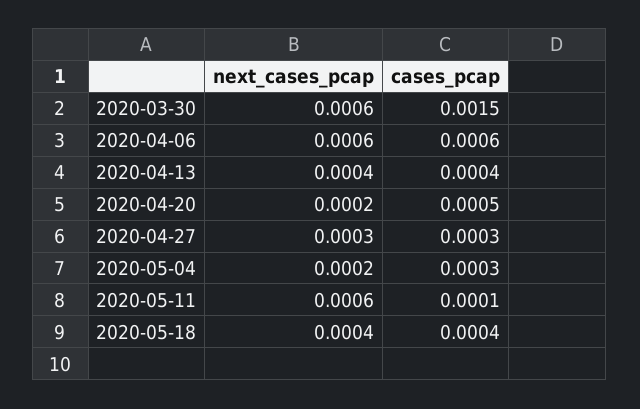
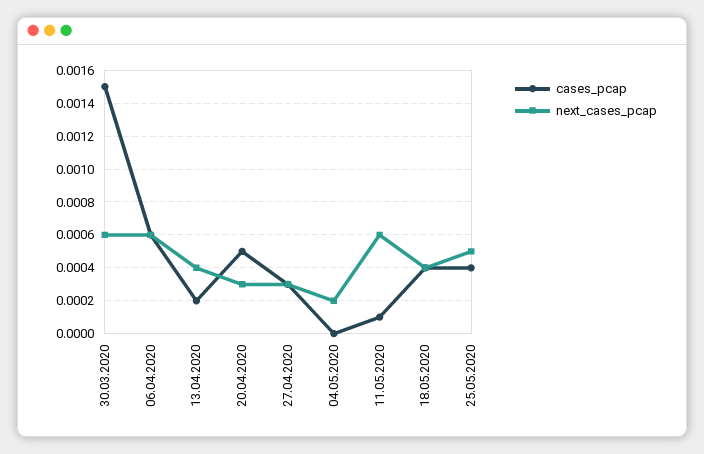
cases_pcap, 2020-04-13: 0.0004 -> 0.0002
next_cases_pcap, 2020-04-20: 0.0002 -> 0.0003
cases_pcap, 2020-05-04: 0.0003 -> 0
cases_pcap, 25.05.2020: none -> 0.0004
next_cases_pcap, 25.05.2020: none -> 0.0005

